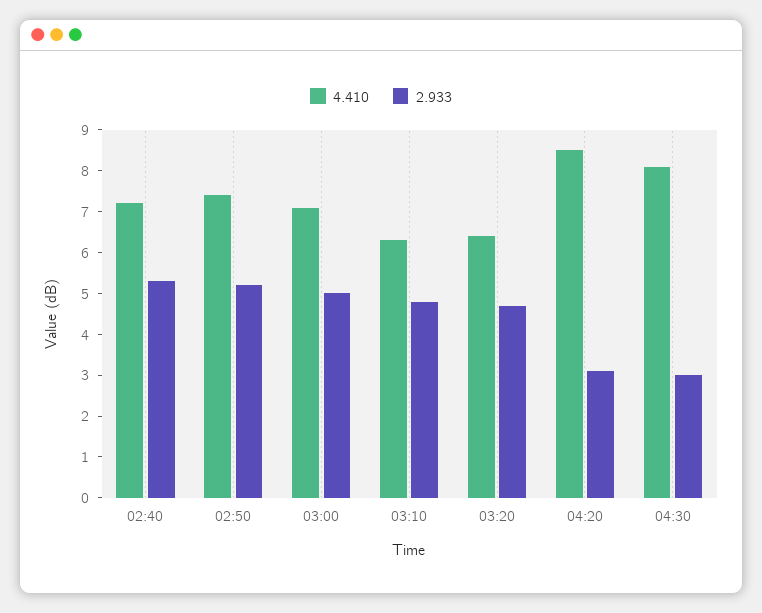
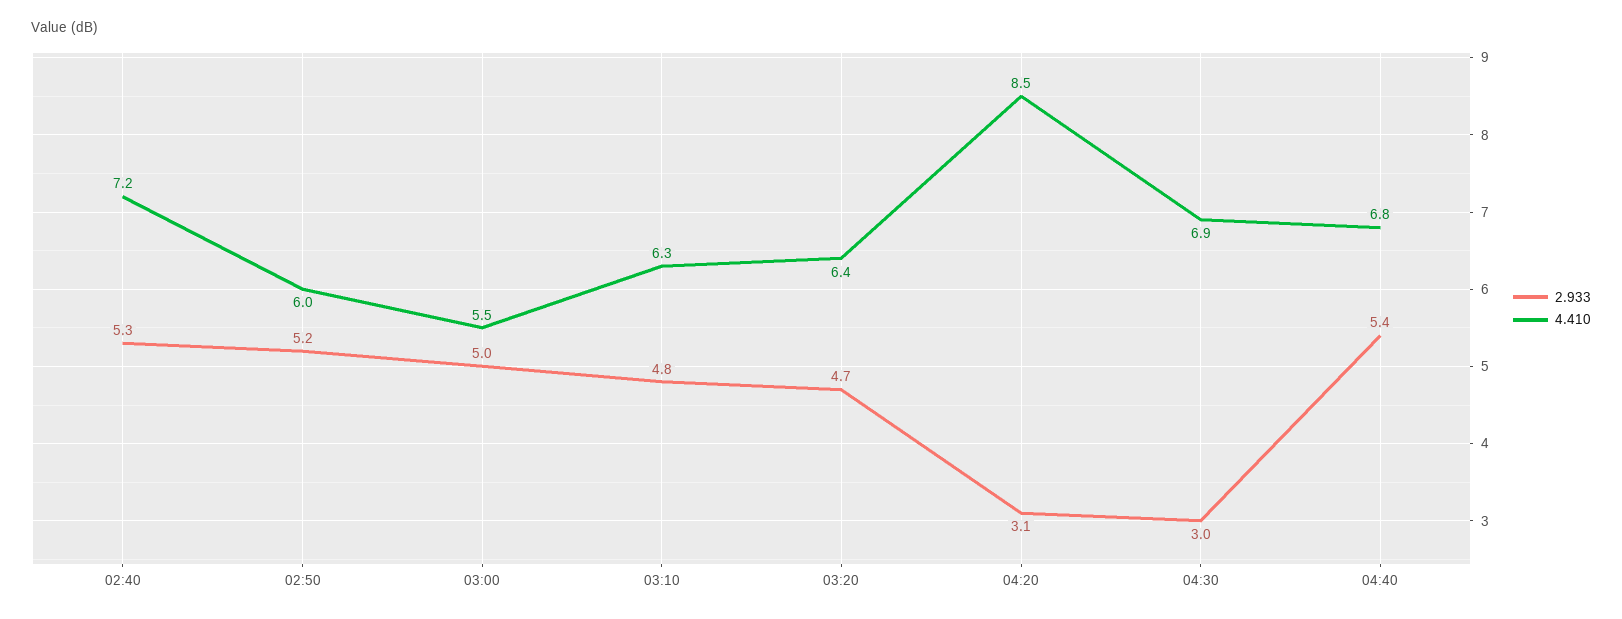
4.410, 02:50: 7.5 -> 6
4.410, 03:00: 7 -> 5.5
4.410, 04:30: 8 -> 6.9
2.933, 04:40: none -> 5.4
4.410, 04:40: none -> 6.8

